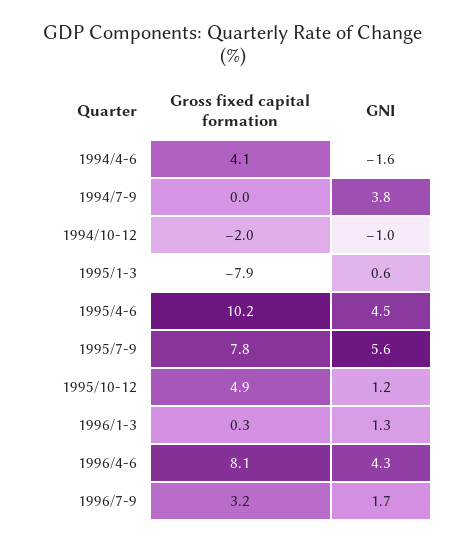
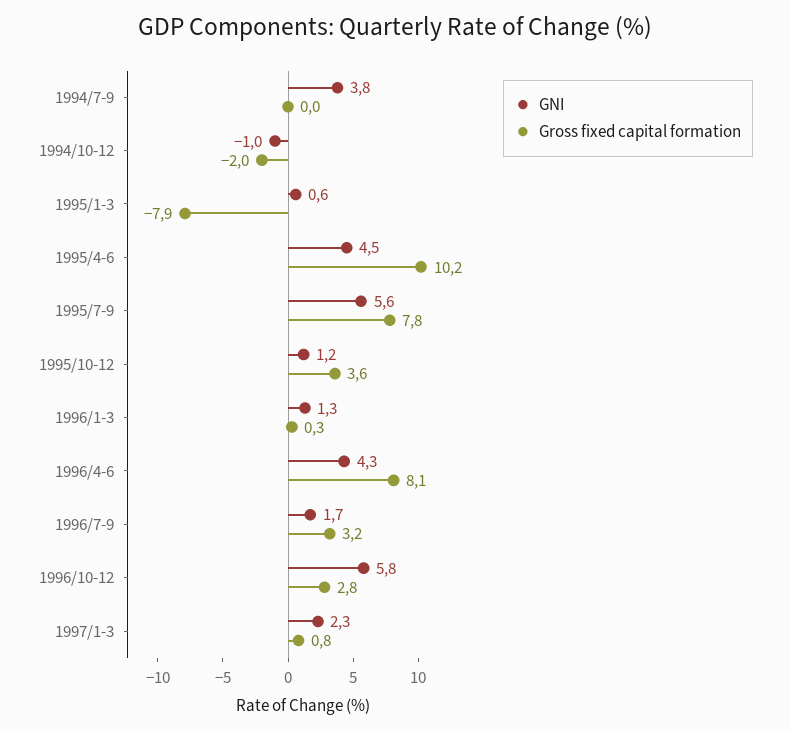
Gross fixed capital formation, 1994/4-6: 4.1 -> none
GNI, 1994/4-6: -1.6 -> none
Gross fixed capital formation, 1995/10-12: 4.9 -> 3.6
GNI, 1996/10-12: none -> 5.8
Gross fixed capital formation, 1996/10-12: none -> 2.8
GNI, 1997/1-3: none -> 2.3
Gross fixed capital formation, 1997/1-3: none -> 0.8

